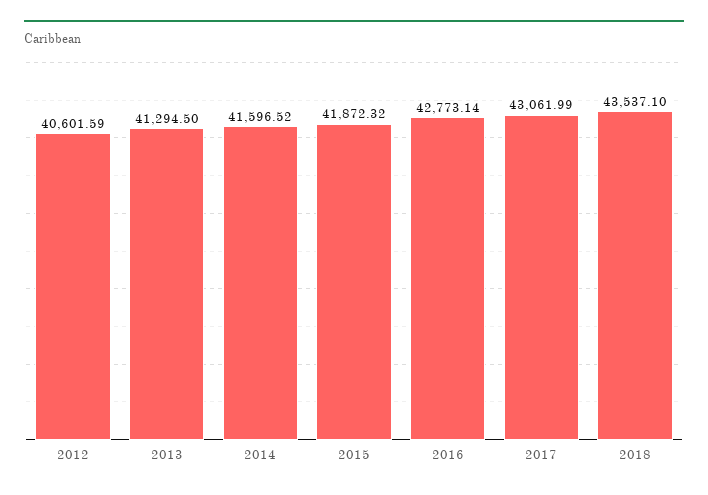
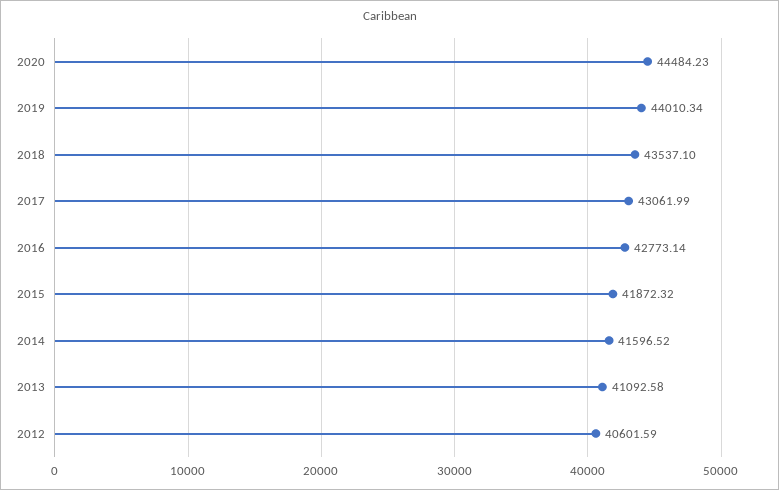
2013: 41294.5 -> 41092.58
2020: none -> 44484.23
2019: none -> 44010.34

